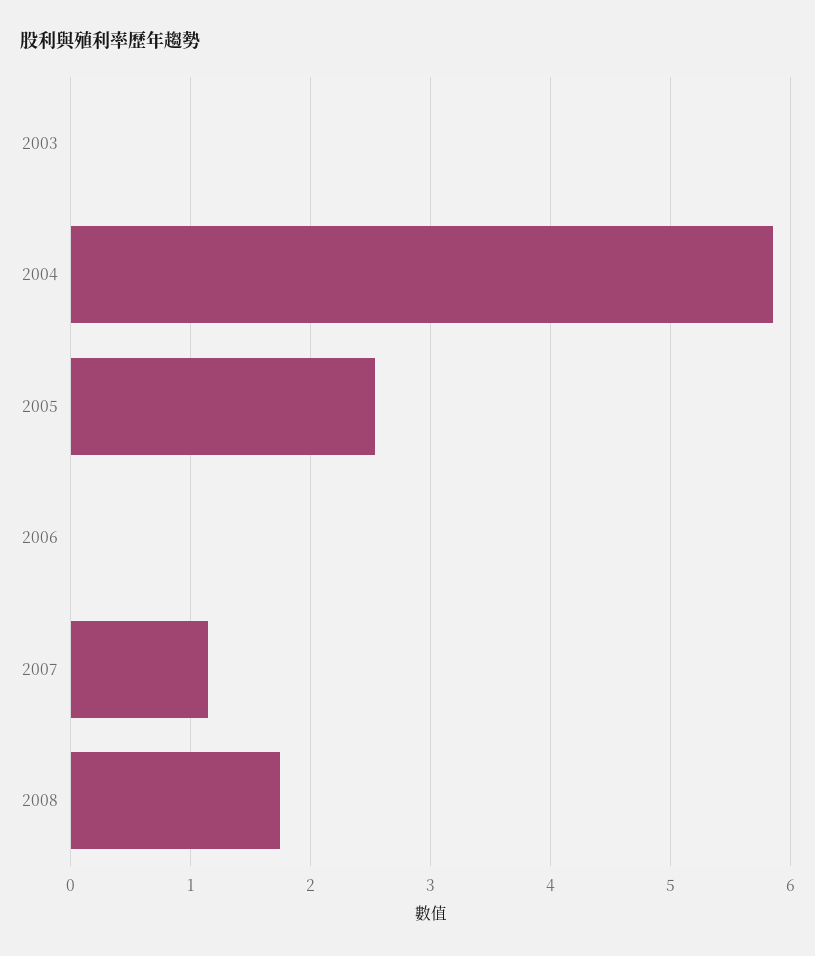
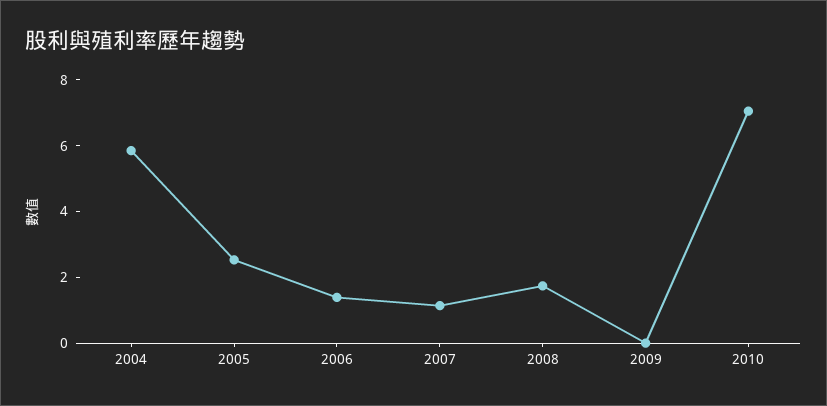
2003: 0 -> none
2006: 0 -> 1.5
2009: none -> 0
2010: none -> 7

